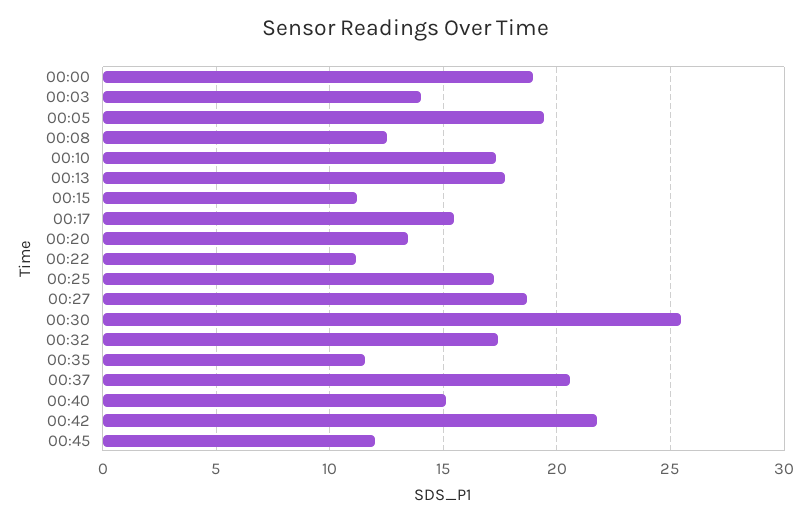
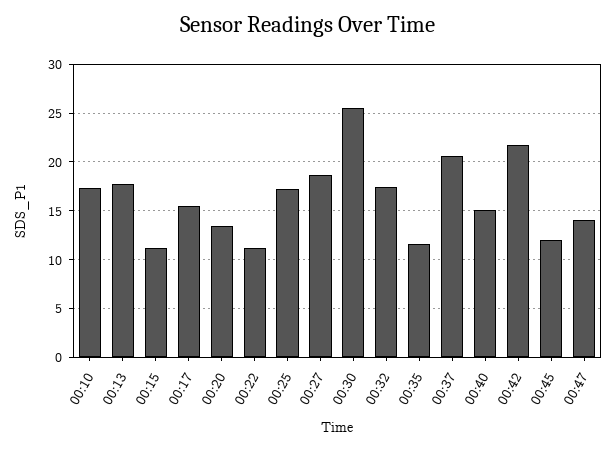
00:00: 19 -> none
00:03: 14 -> none
00:05: 19.5 -> none
00:08: 12.5 -> none
00:47: none -> 14

